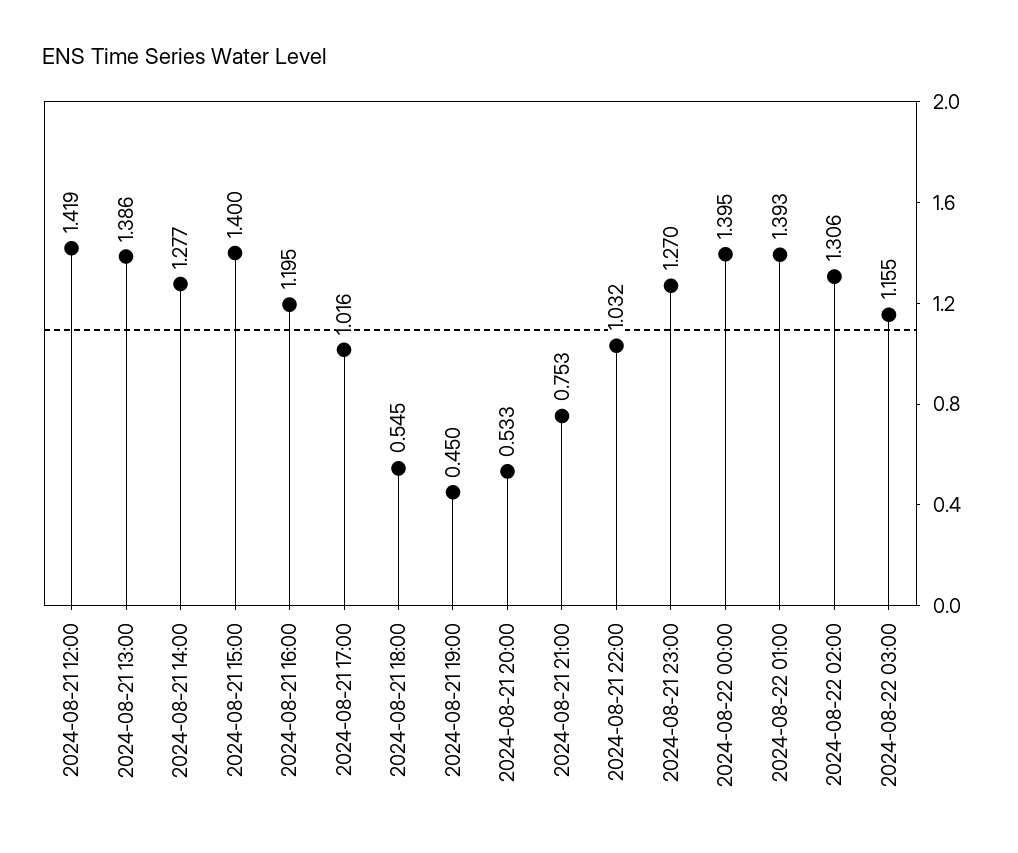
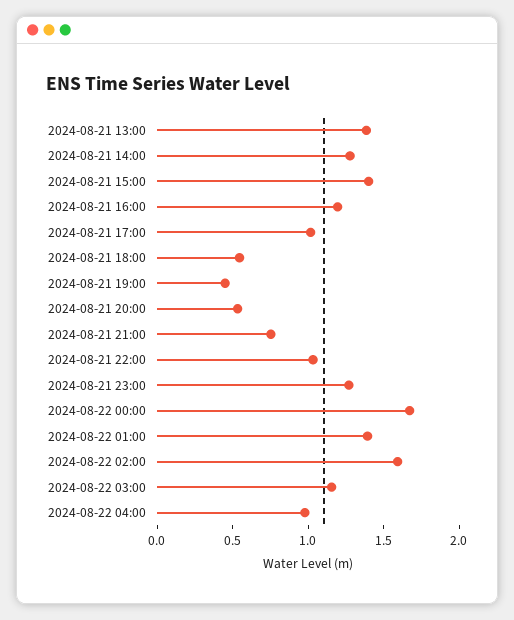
2024-08-21 12:00: 1.419 -> none
2024-08-22 00:00: 1.395 -> 1.7
2024-08-22 02:00: 1.306 -> 1.6
2024-08-22 04:00: none -> 1

